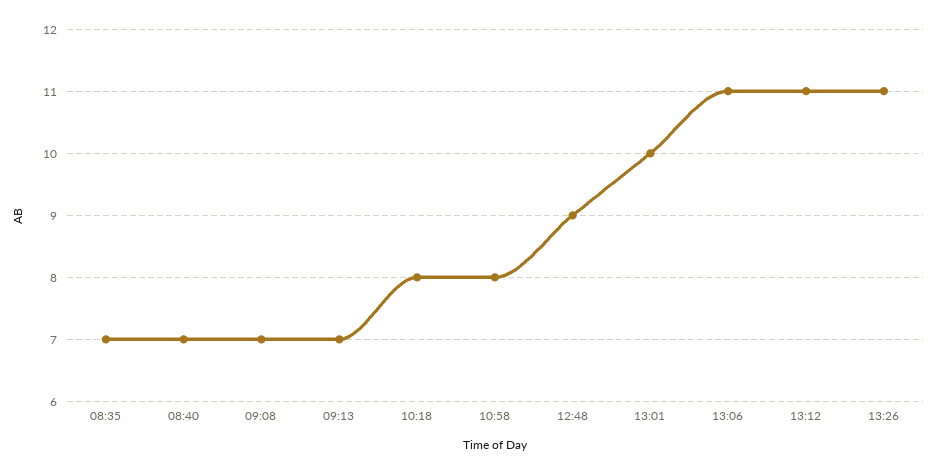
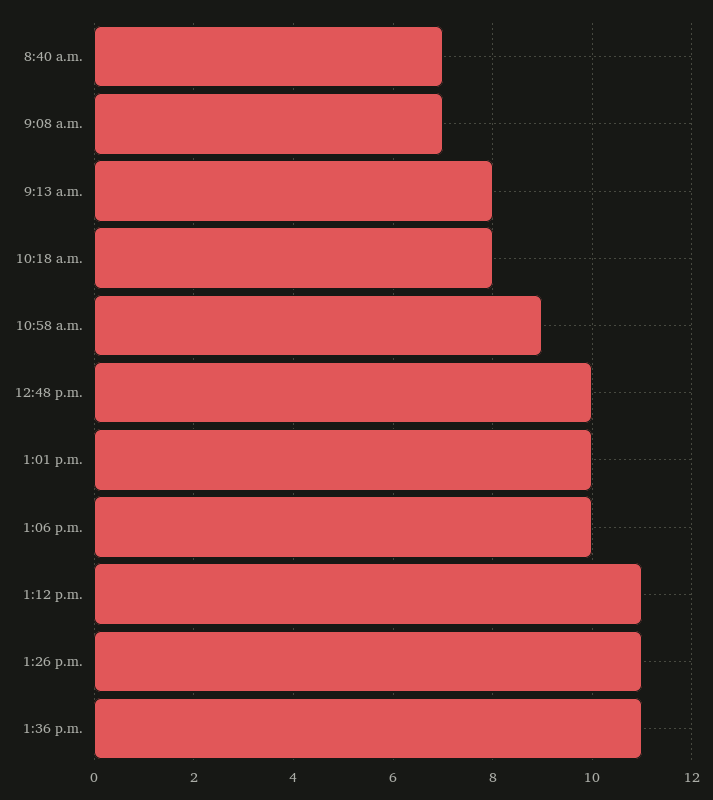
08:35: 7 -> none
09:13: 7 -> 8
10:58: 8 -> 9
12:48: 9 -> 10
13:06: 11 -> 10
1:36 p.m.: none -> 11

